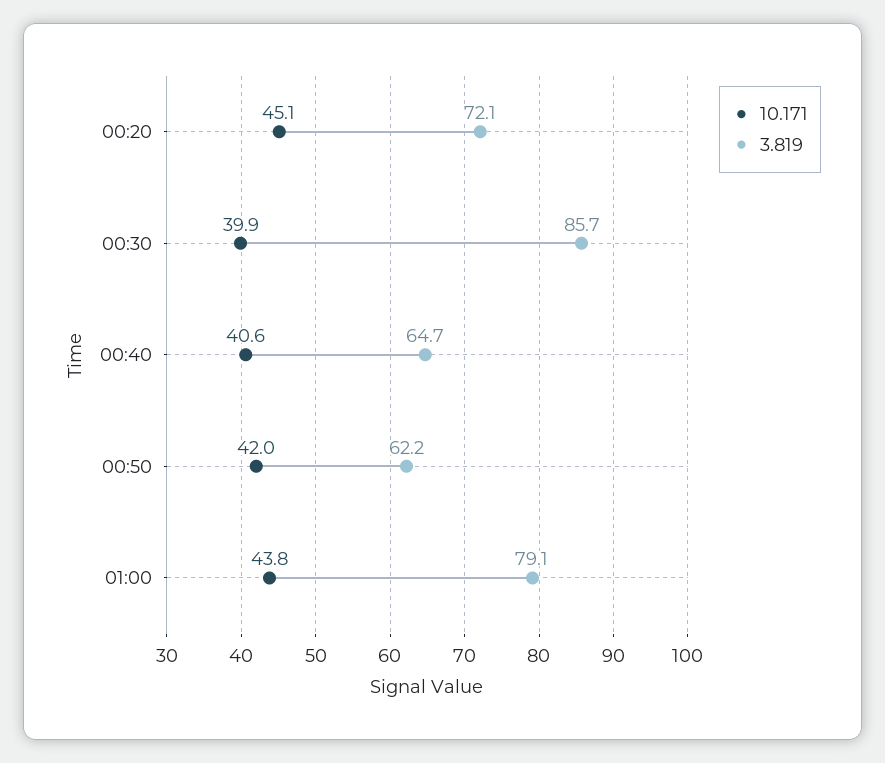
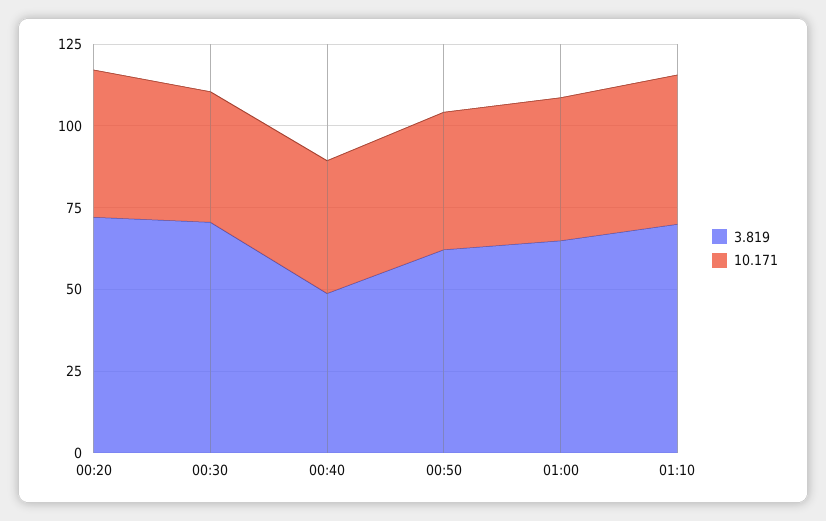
3.819, 00:30: 85.7 -> 70
3.819, 00:40: 64.7 -> 50
3.819, 01:00: 79.1 -> 65
3.819, 01:10: none -> 70
10.171, 01:10: none -> 45

